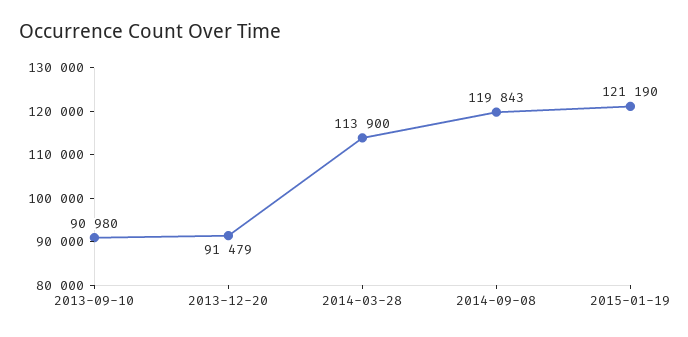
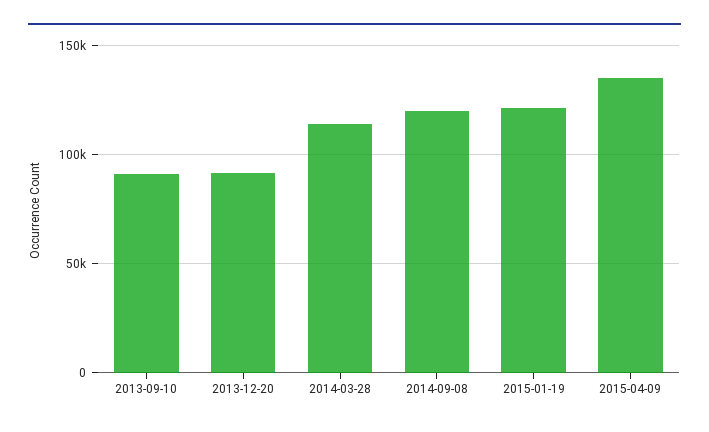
2015-04-09: none -> 135000

